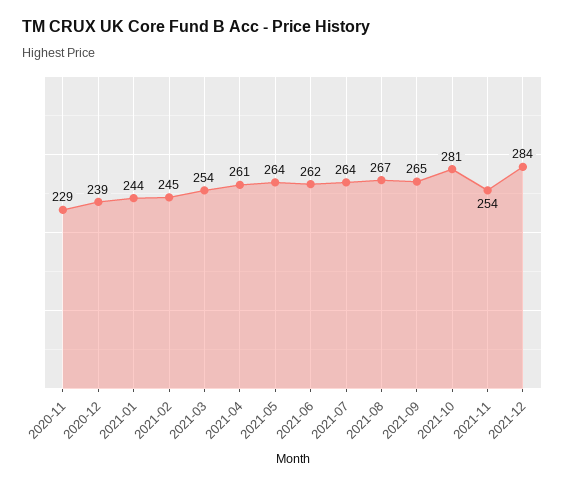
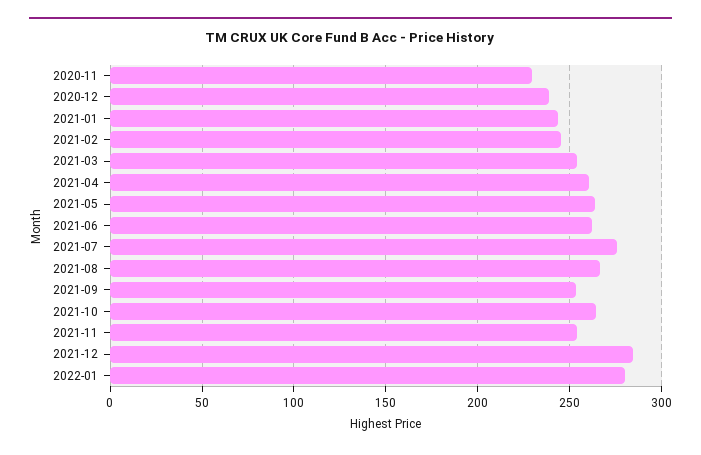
2021-07: 264 -> 275
2021-09: 265 -> 255
2021-10: 281 -> 265
2022-01: none -> 280

